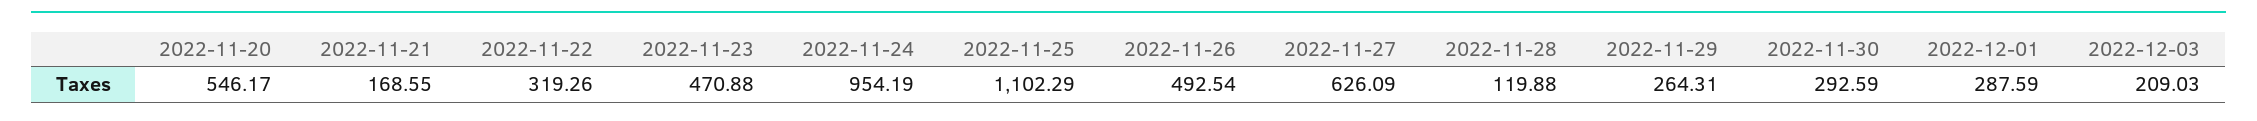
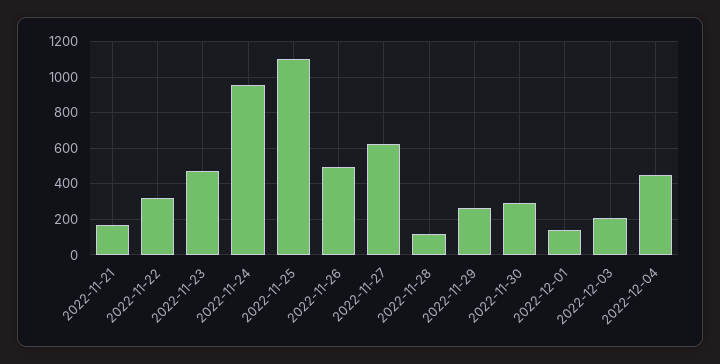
2022-11-20: 546.17 -> none
2022-12-01: 287.59 -> 150
2022-12-04: none -> 450

